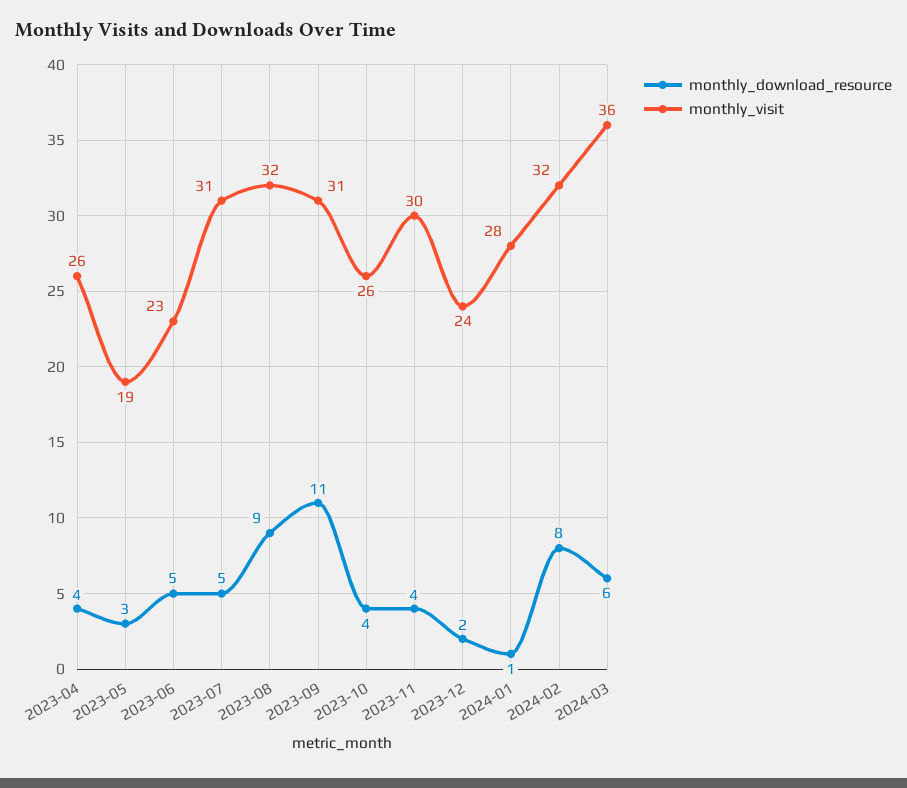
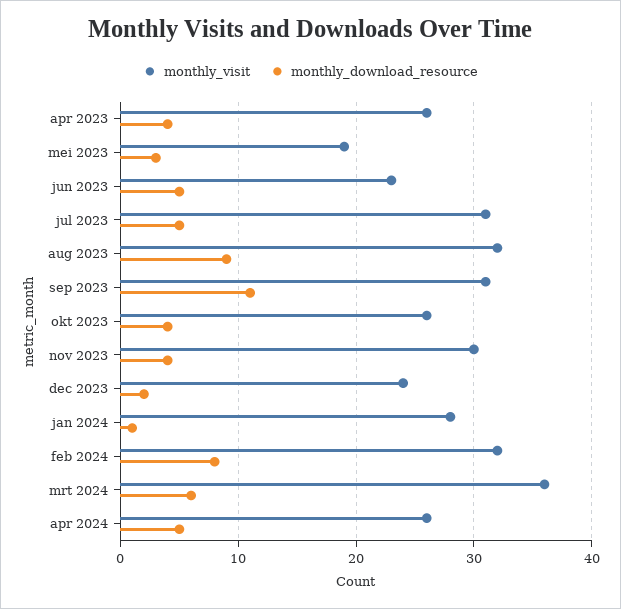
monthly_visit, apr 2024: none -> 26
monthly_download_resource, apr 2024: none -> 5

